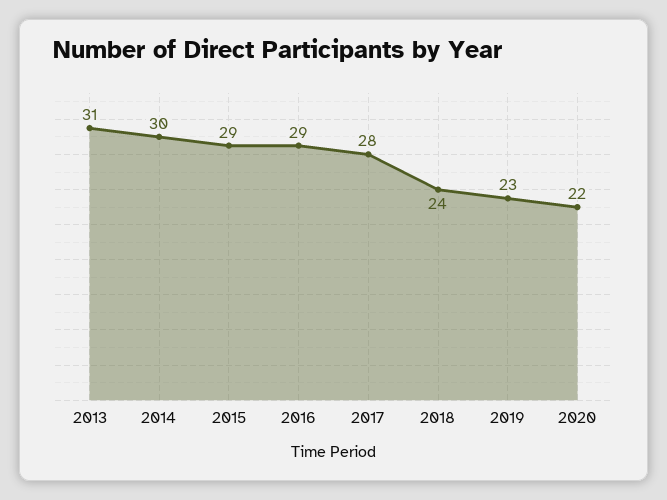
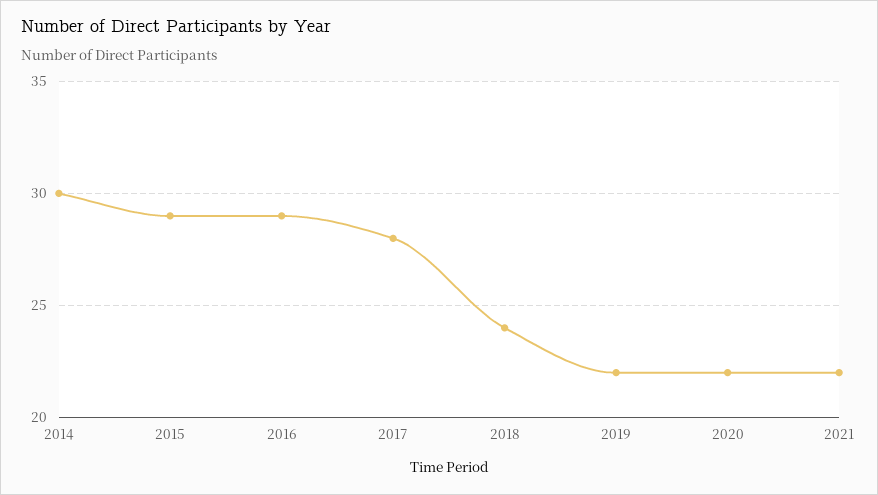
2013: 31 -> none
2019: 23 -> 22
2021: none -> 22

